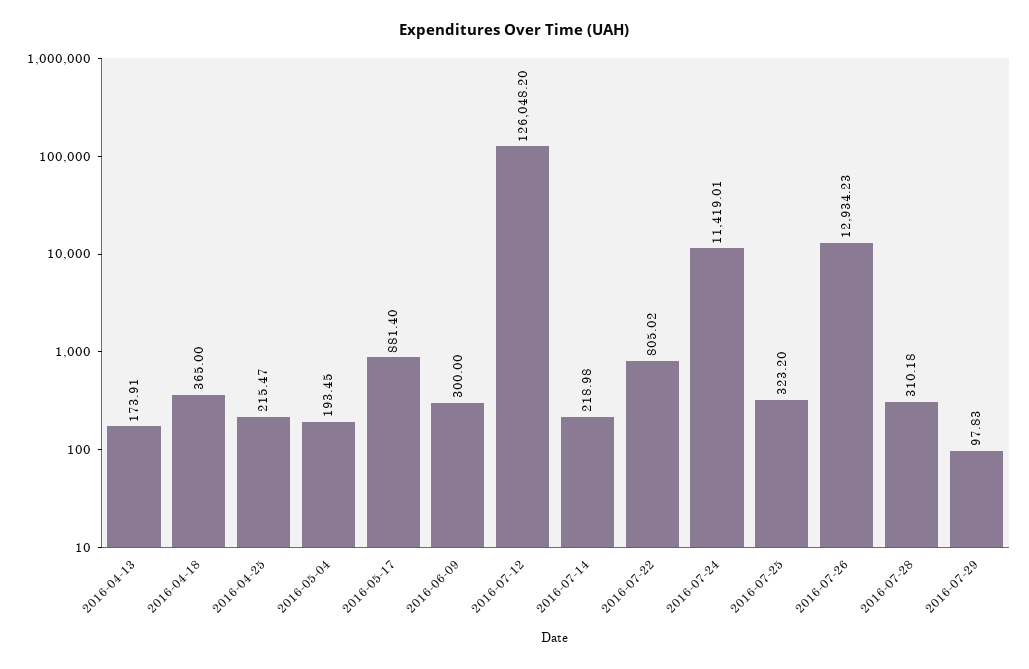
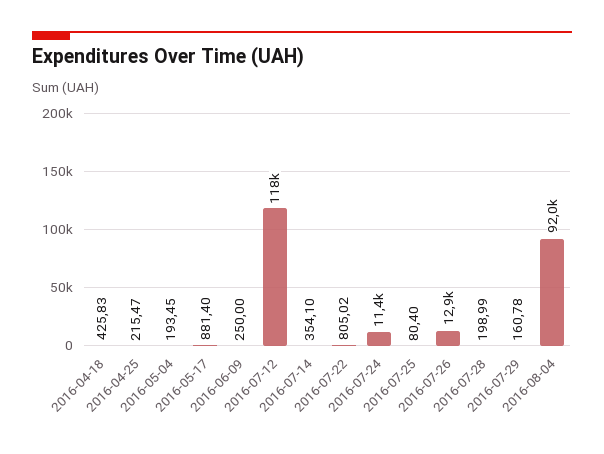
2016-04-13: 173.91 -> none
2016-04-18: 365 -> 425.83
2016-06-09: 300 -> 250
2016-07-12: 126048.2 -> 118000
2016-07-14: 218.98 -> 354.1
2016-07-25: 323.2 -> 80.4
2016-07-28: 310.18 -> 198.99
2016-07-29: 97.83 -> 160.78
2016-08-04: none -> 92000

